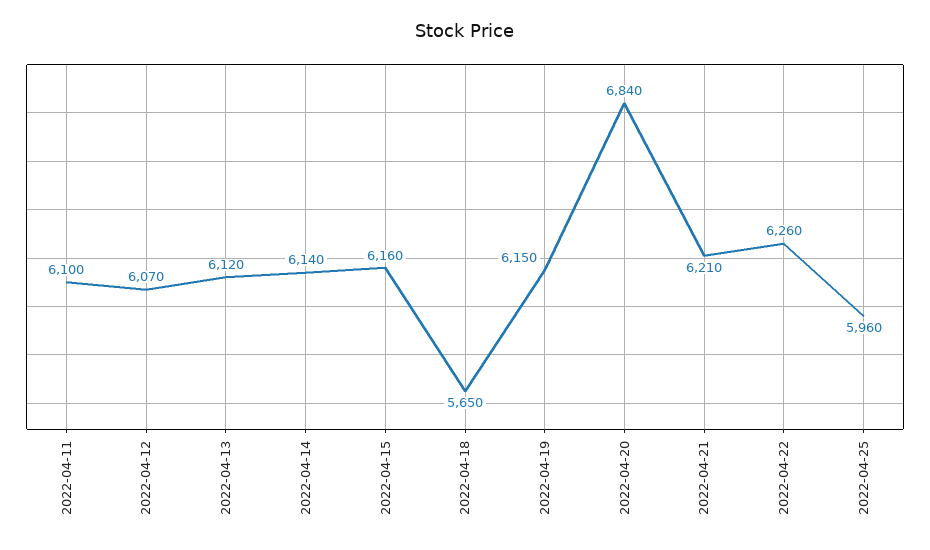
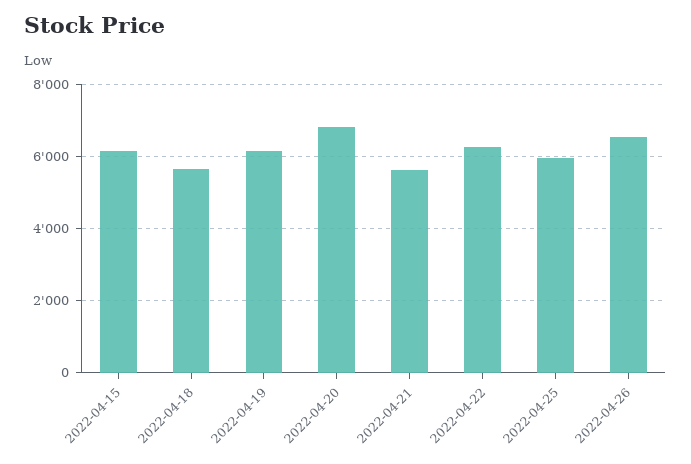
2022-04-11: 6100 -> none
2022-04-12: 6070 -> none
2022-04-13: 6120 -> none
2022-04-14: 6140 -> none
2022-04-21: 6210 -> 5600
2022-04-26: none -> 6600

